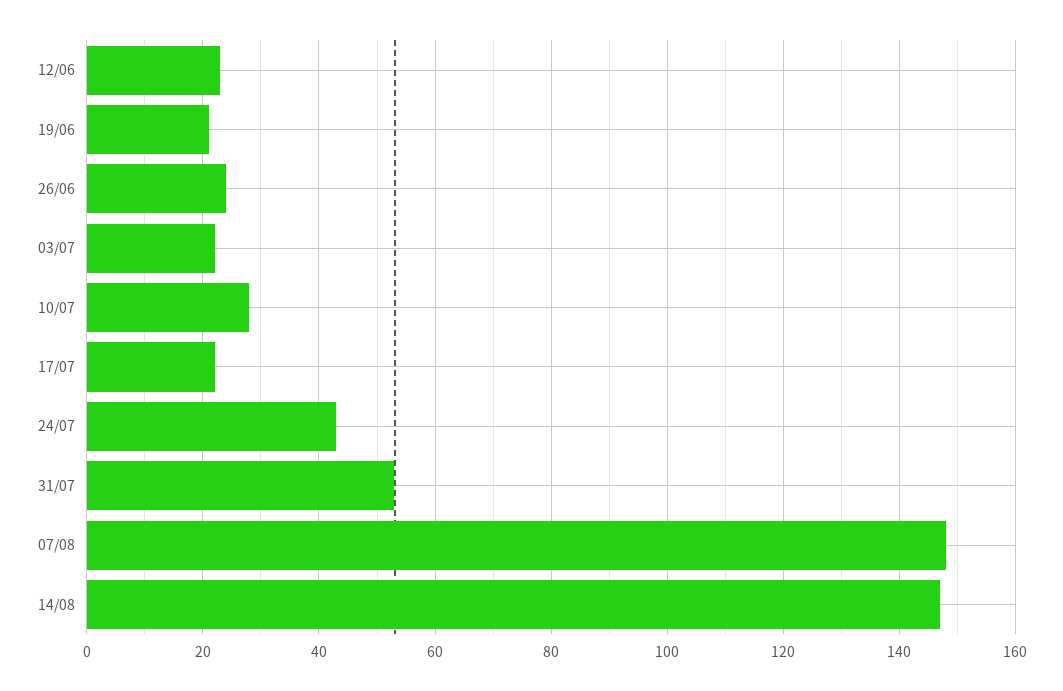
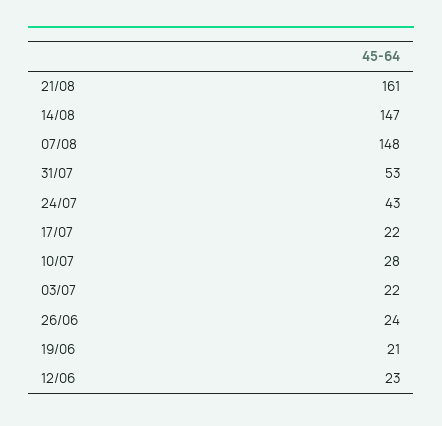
21/08: none -> 161

